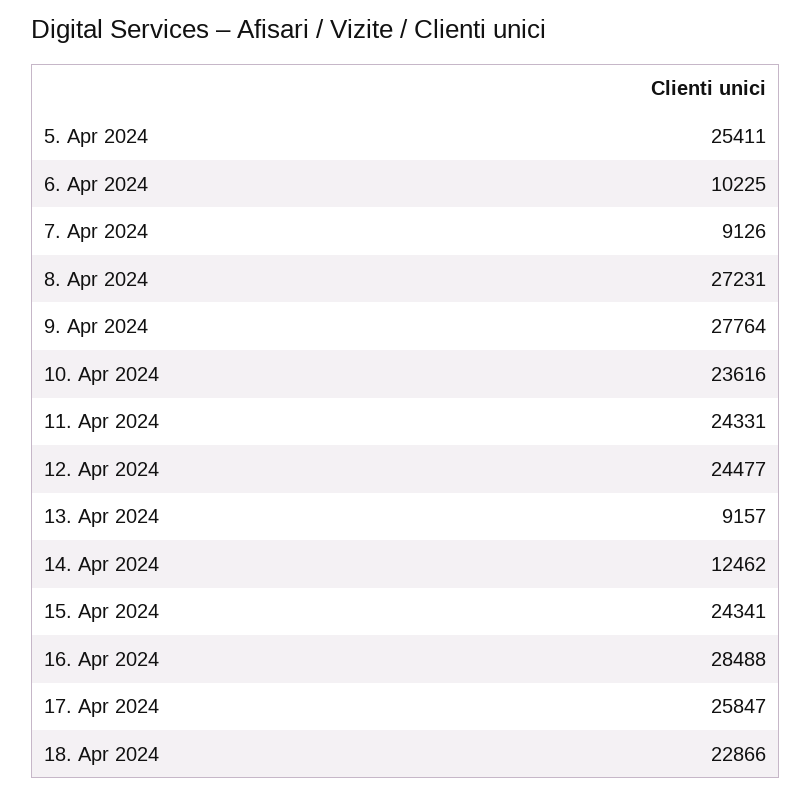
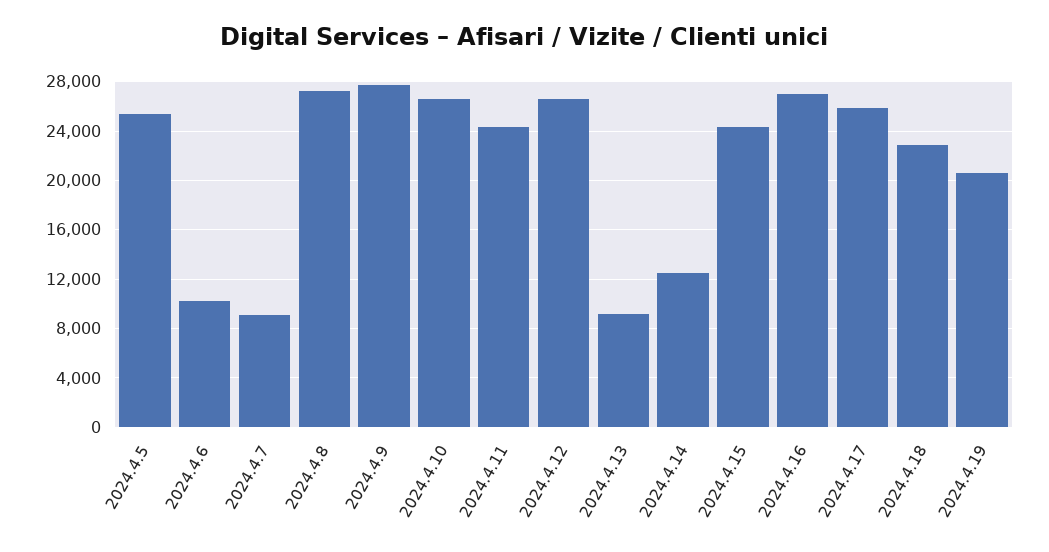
10. Apr 2024: 23616 -> 26500
12. Apr 2024: 24477 -> 26500
16. Apr 2024: 28488 -> 27000
2024.4.19: none -> 20500

